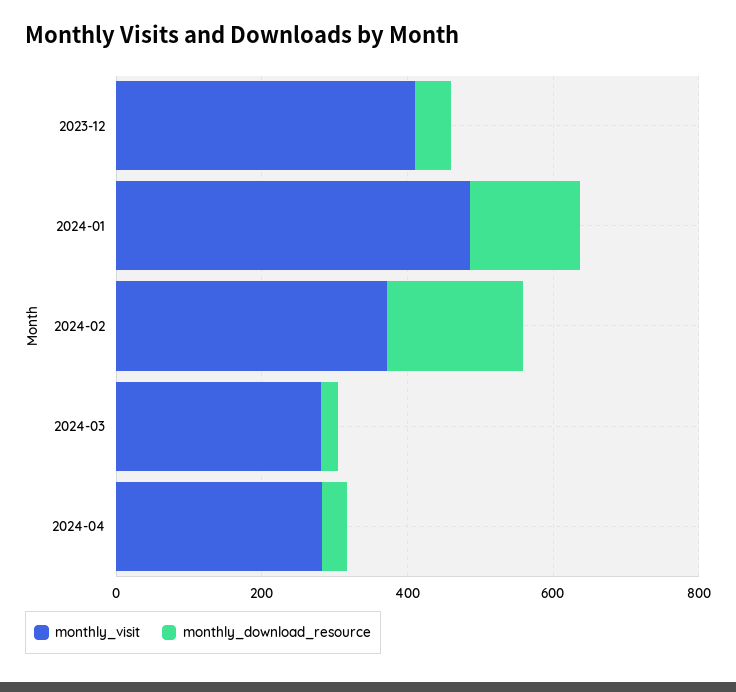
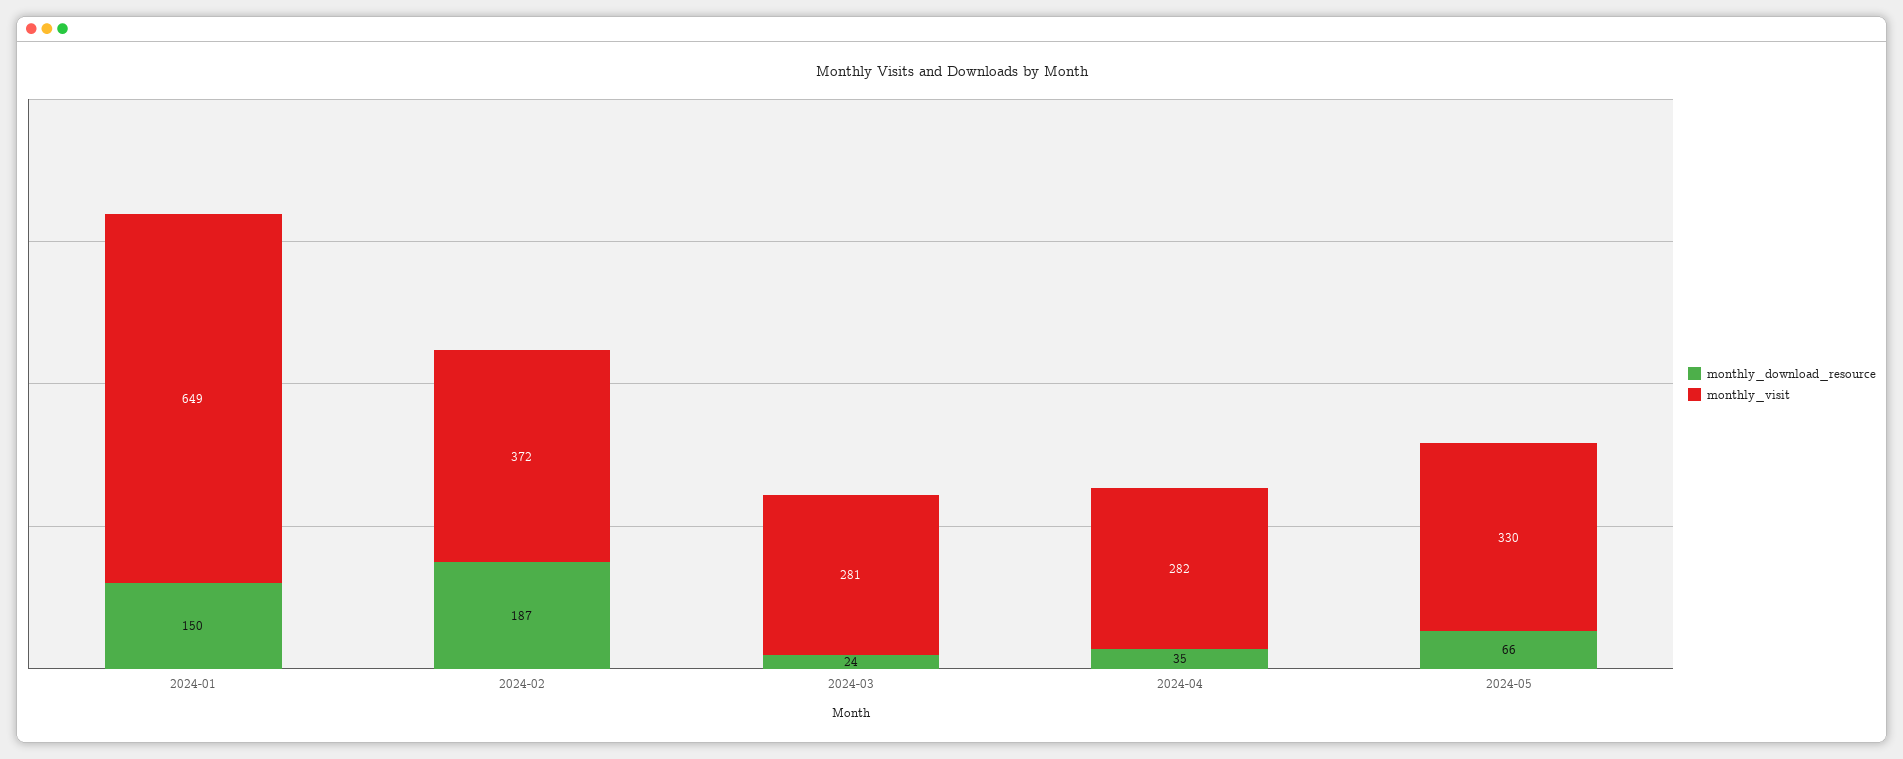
monthly_visit, 2023-12: 400 -> none
monthly_download_resource, 2023-12: 50 -> none
monthly_visit, 2024-01: 500 -> 649
monthly_download_resource, 2024-05: none -> 66
monthly_visit, 2024-05: none -> 330

